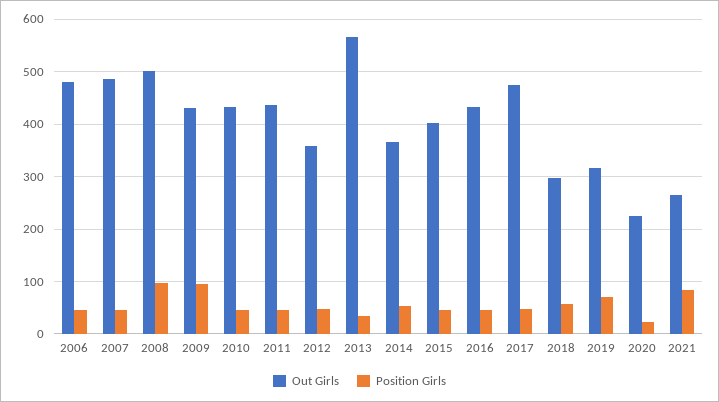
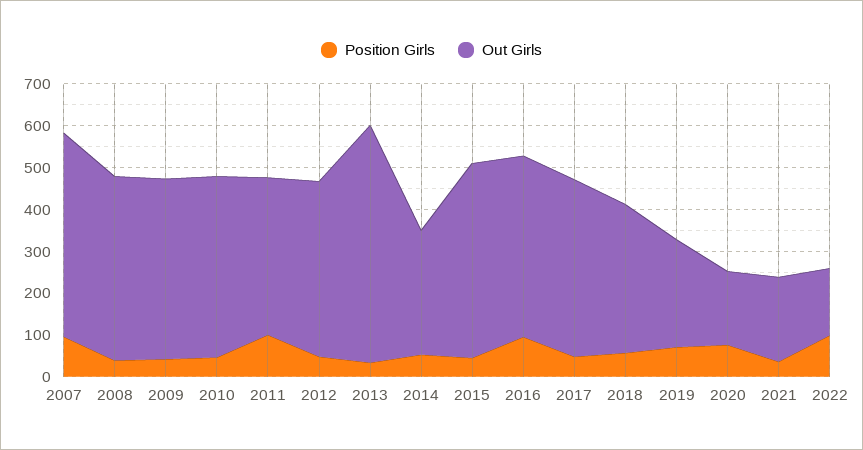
Out Girls, 2006: 480 -> none
Position Girls, 2006: 40 -> none
Position Girls, 2007: 40 -> 100
Out Girls, 2008: 500 -> 440
Position Girls, 2008: 100 -> 40
Position Girls, 2009: 100 -> 40
Out Girls, 2011: 440 -> 380
Position Girls, 2011: 40 -> 100
Out Girls, 2012: 360 -> 420
Out Girls, 2014: 360 -> 300
Out Girls, 2015: 400 -> 460
Position Girls, 2016: 40 -> 100
Out Girls, 2017: 480 -> 420
Out Girls, 2018: 300 -> 360
Out Girls, 2019: 320 -> 260
Out Girls, 2020: 220 -> 180
Position Girls, 2020: 20 -> 80
Out Girls, 2021: 260 -> 200
Position Girls, 2021: 80 -> 40
Position Girls, 2022: none -> 100
Out Girls, 2022: none -> 160

